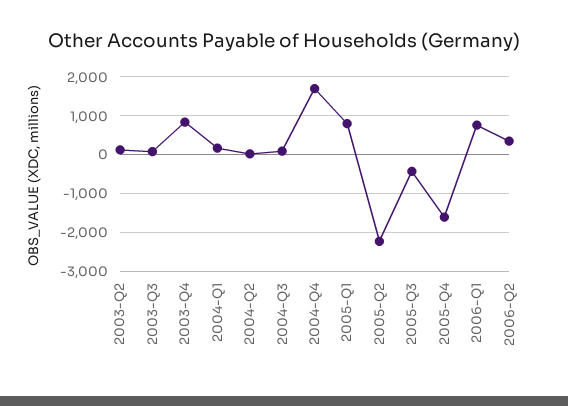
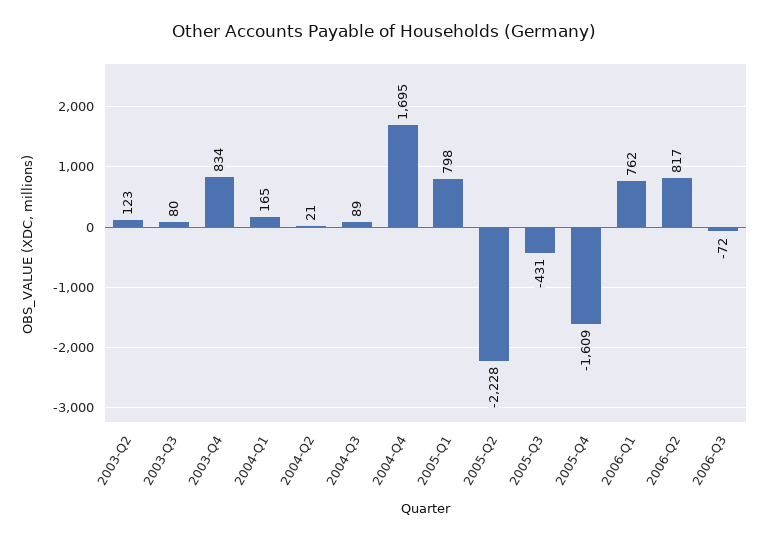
2006-Q2: 400 -> 817
2006-Q3: none -> -72

